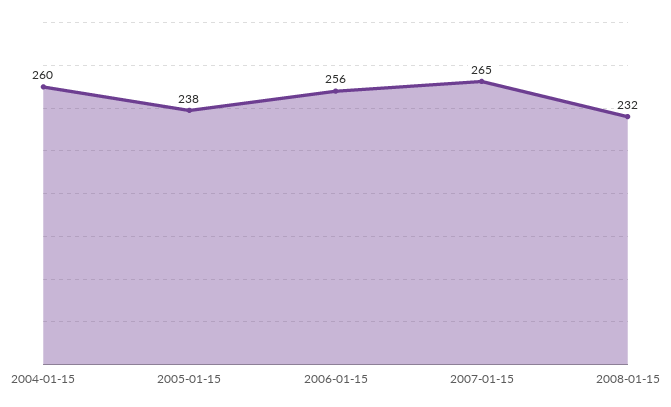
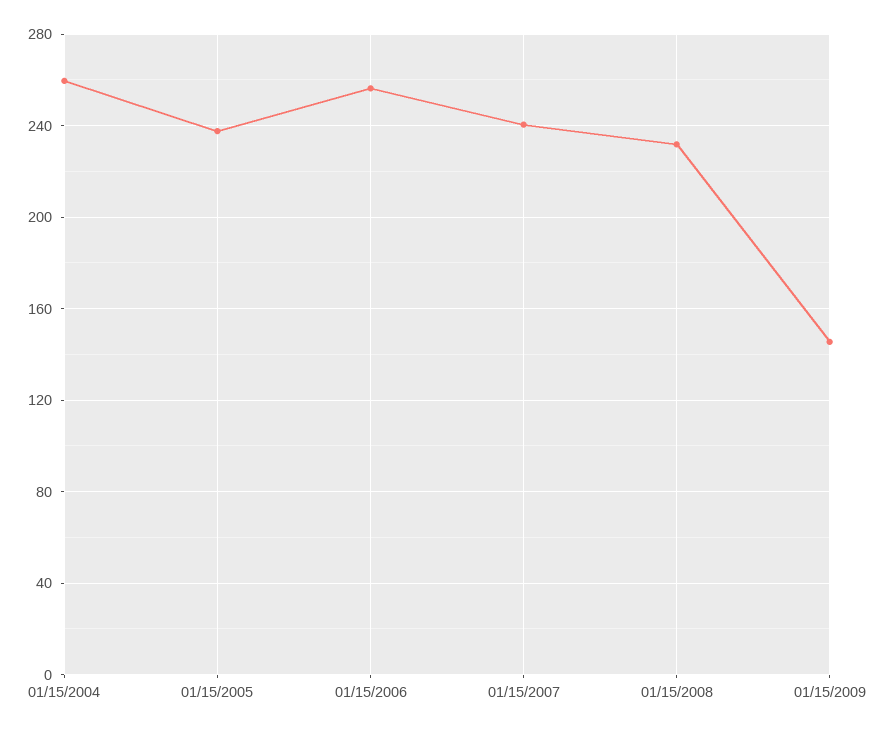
2007-01-15: 265 -> 240
01/15/2009: none -> 145

